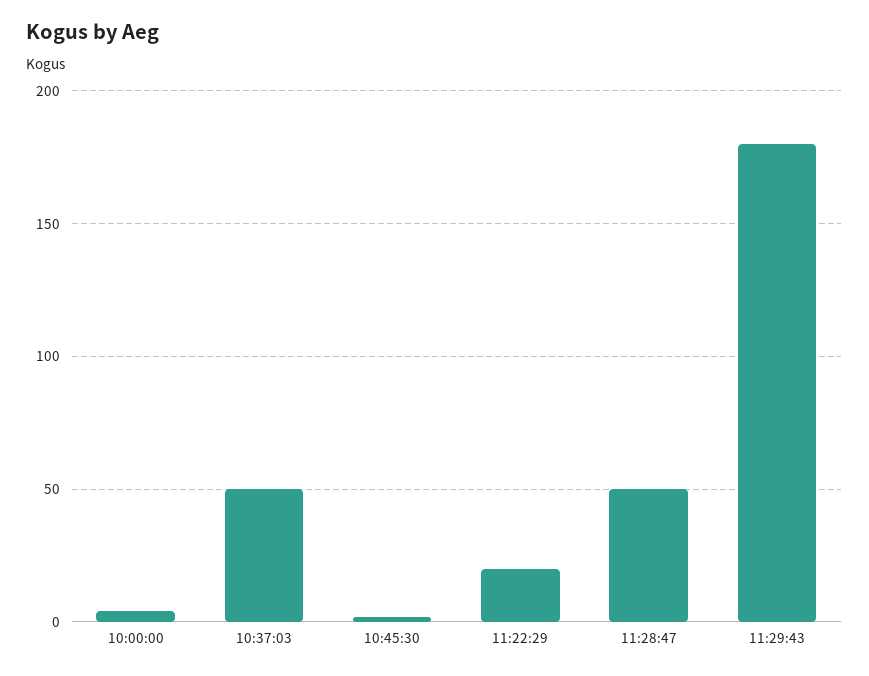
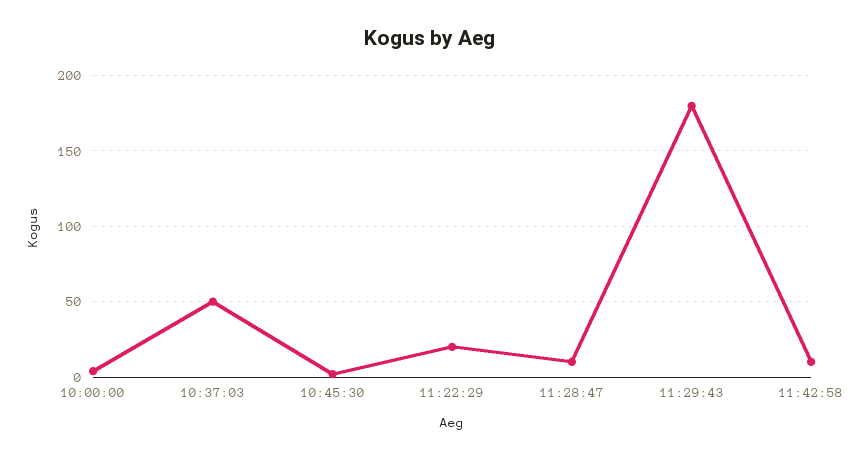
11:28:47: 50 -> 10
11:42:58: none -> 10

